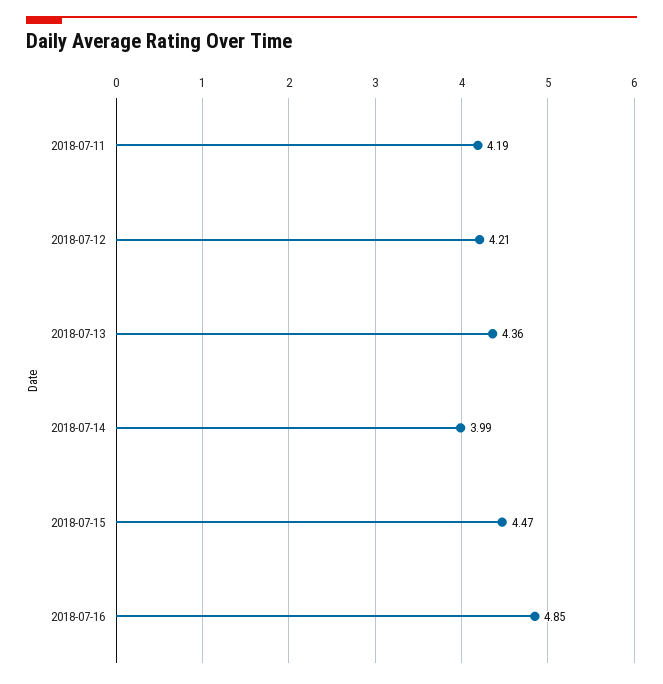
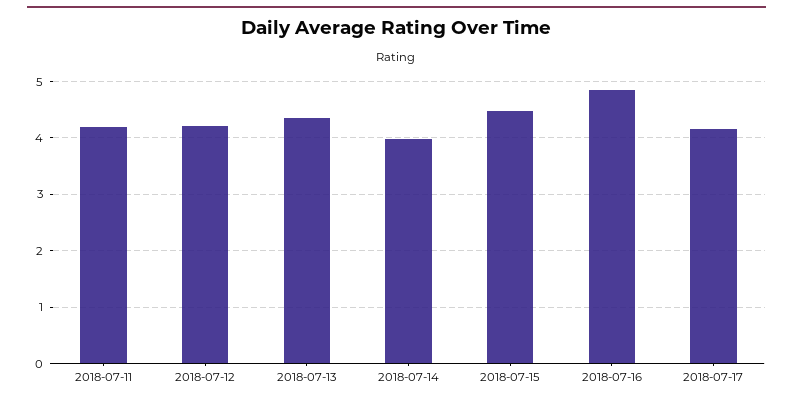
2018-07-17: none -> 4.2

